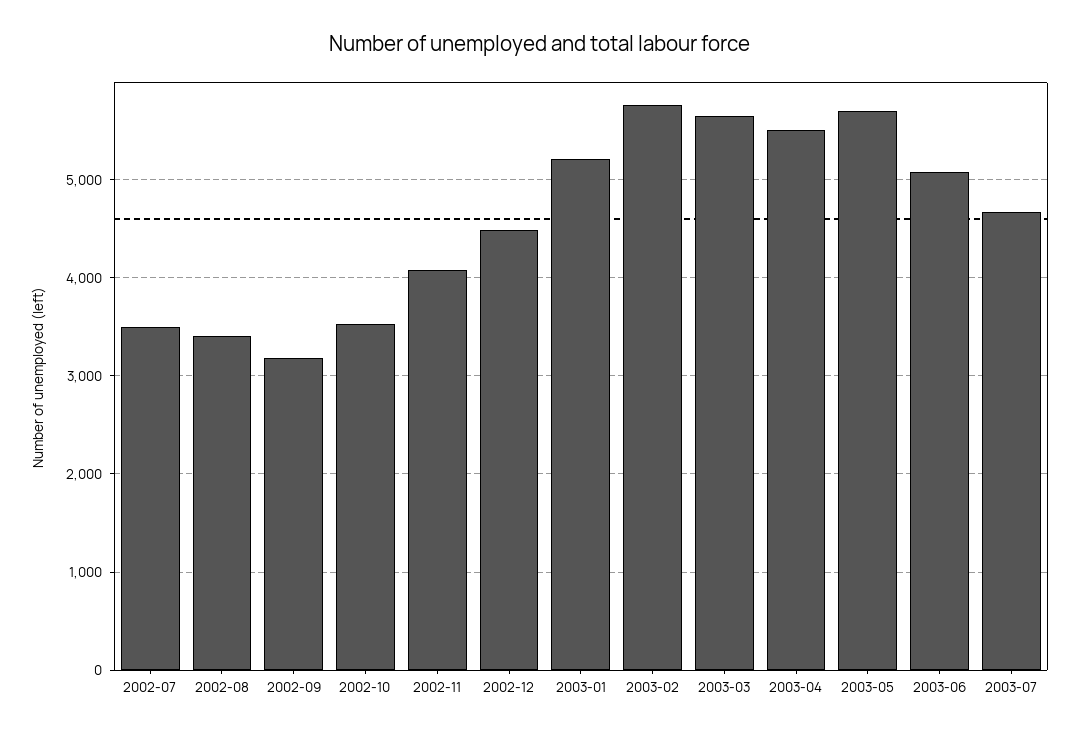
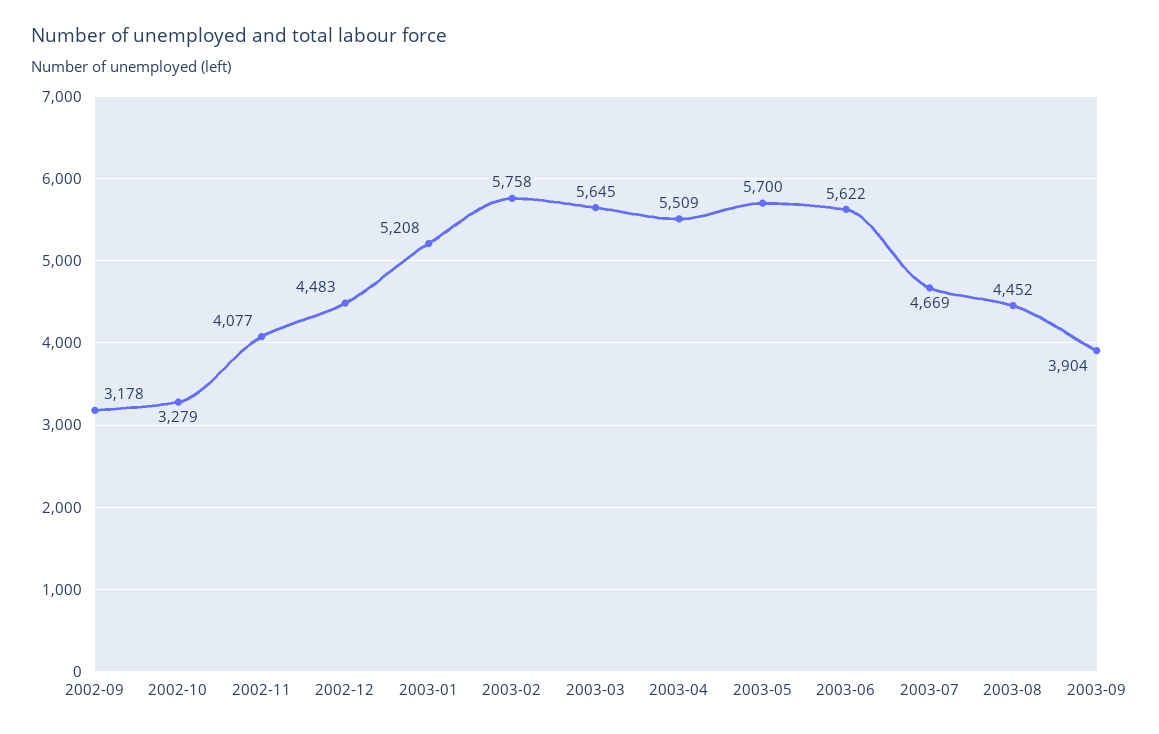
2002-07: 3500 -> none
2002-08: 3400 -> none
2002-10: 3500 -> 3279
2003-06: 5100 -> 5622
2003-08: none -> 4452
2003-09: none -> 3904

